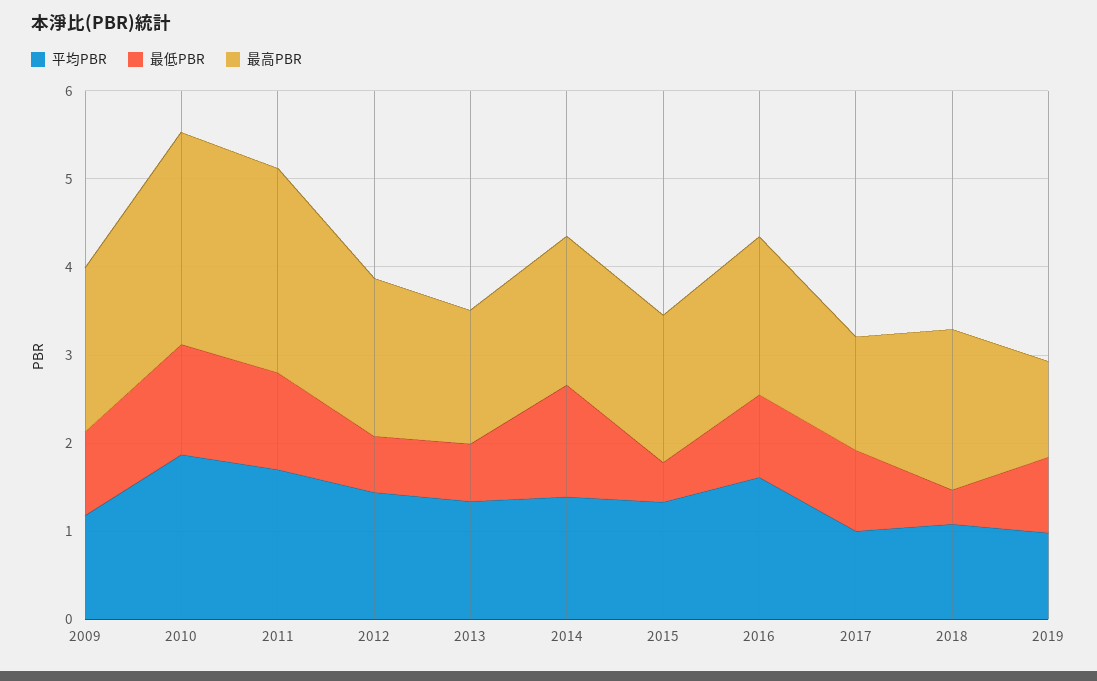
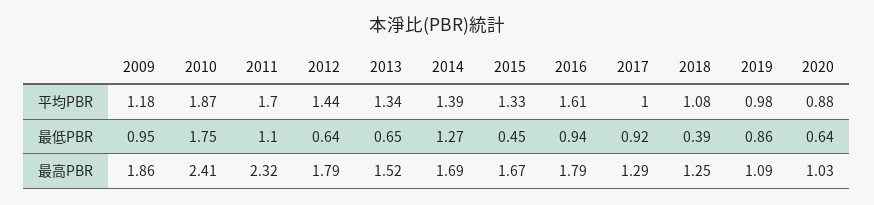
最低PBR, 2010: 1.2 -> 1.75
最高PBR, 2018: 1.8 -> 1.25
平均PBR, 2020: none -> 0.88
最低PBR, 2020: none -> 0.64
最高PBR, 2020: none -> 1.03

